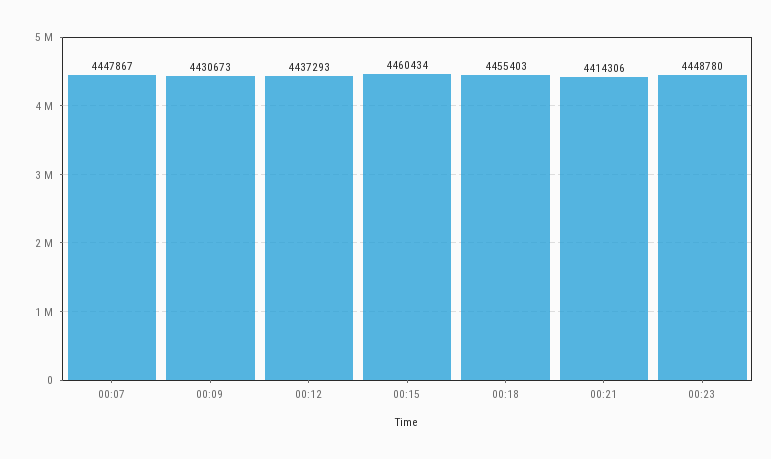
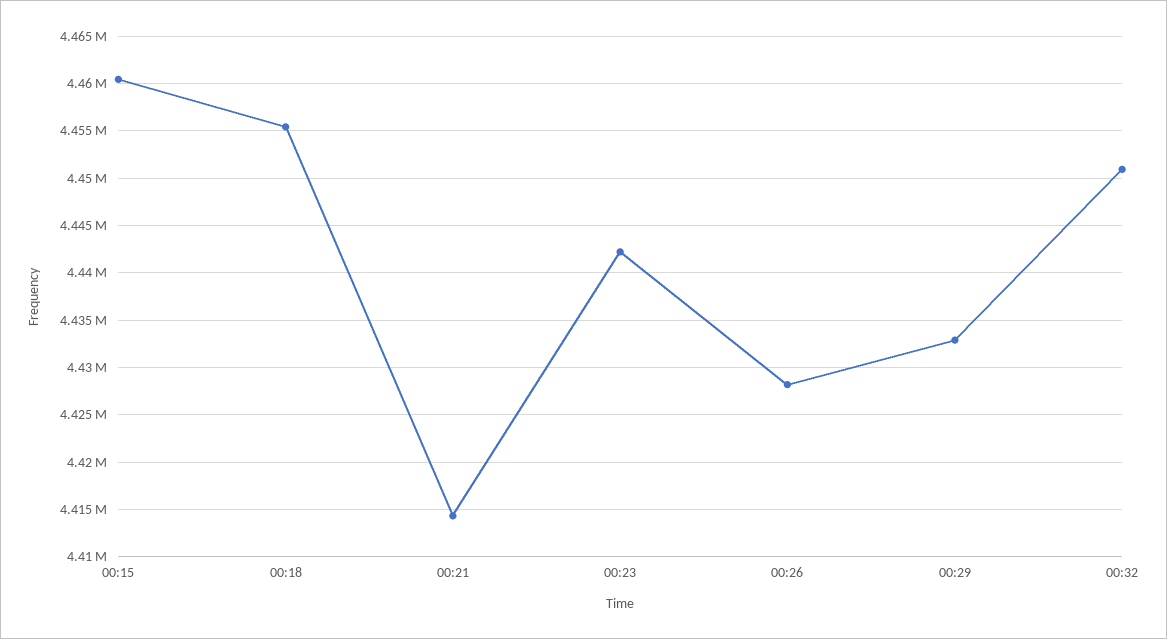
00:07: 4447867 -> none
00:09: 4430673 -> none
00:12: 4437293 -> none
00:23: 4448780 -> 4442000
00:26: none -> 4428000
00:29: none -> 4433000
00:32: none -> 4451000

